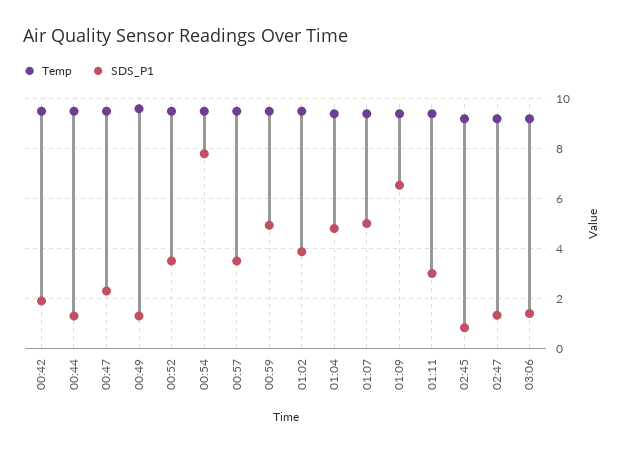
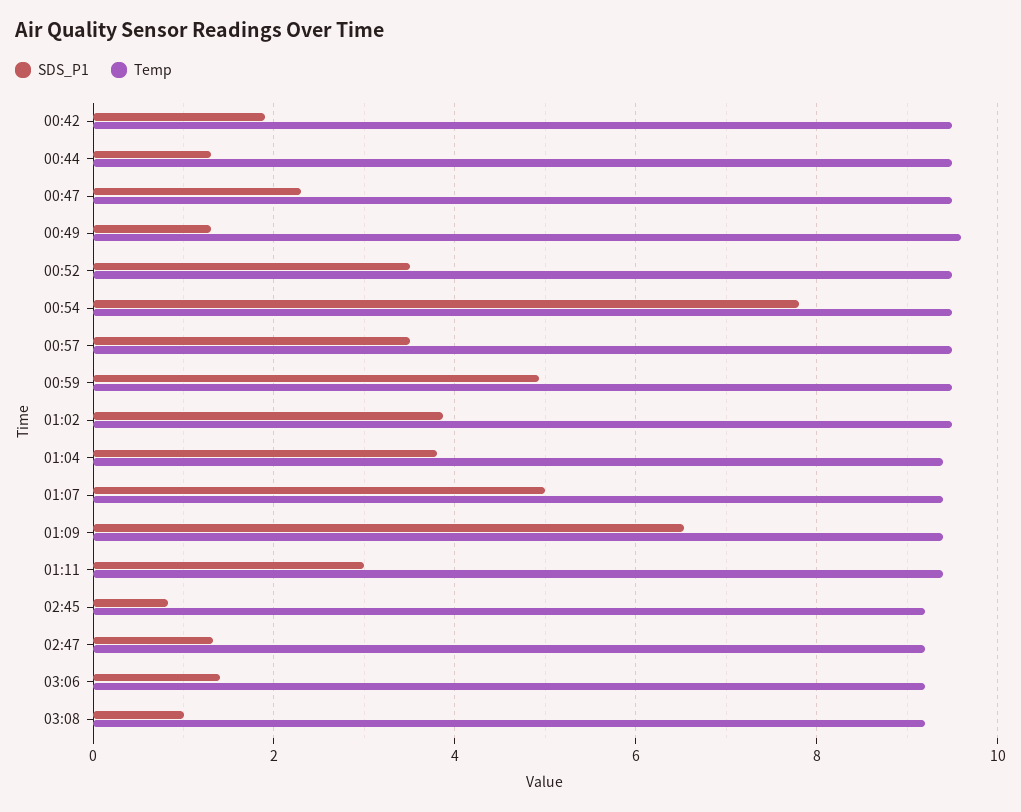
SDS_P1, 01:04: 4.75 -> 3.8
SDS_P1, 03:08: none -> 1
Temp, 03:08: none -> 9.2

